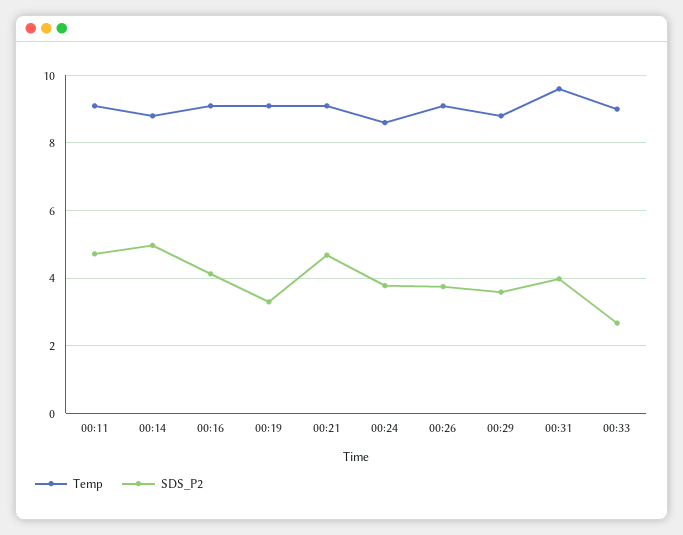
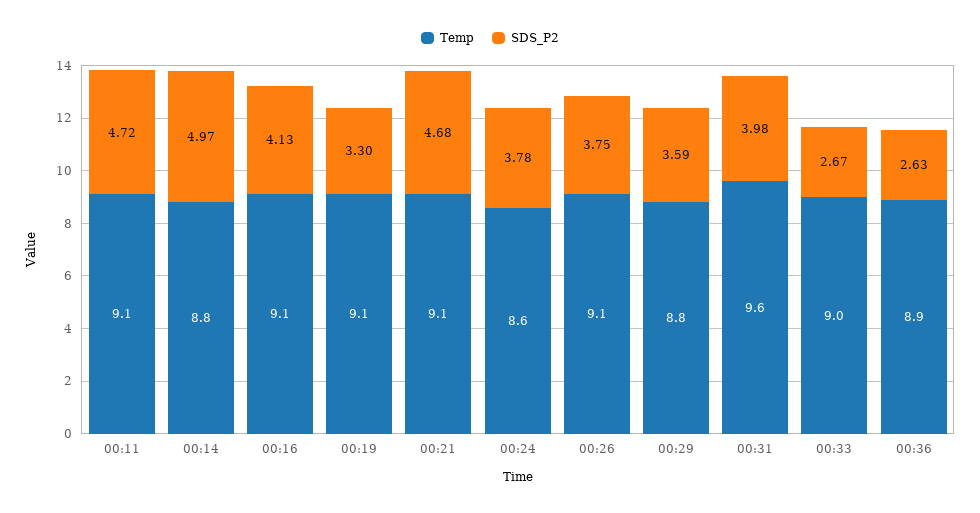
Temp, 00:36: none -> 8.9
SDS_P2, 00:36: none -> 2.63

